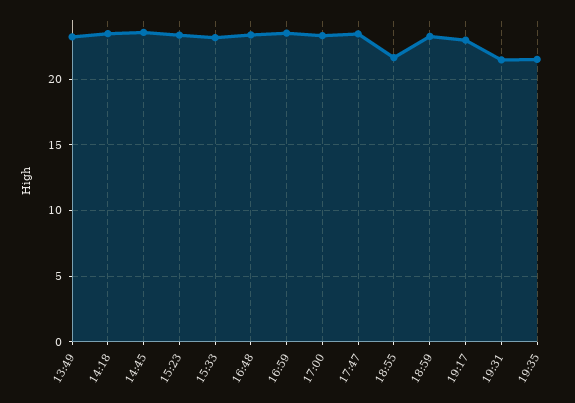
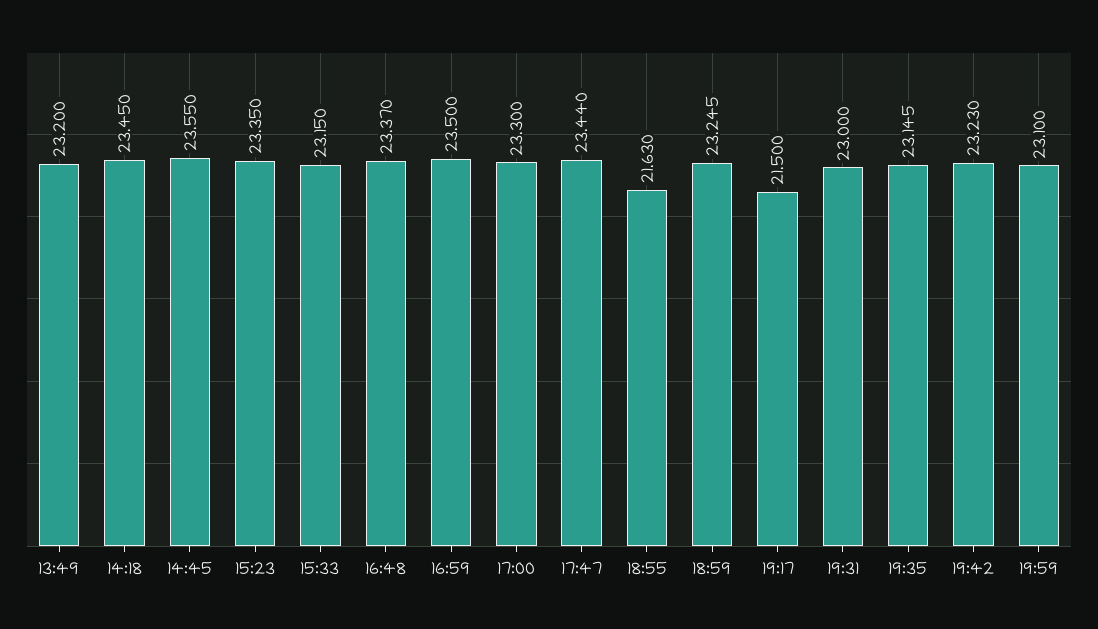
19:17: 23 -> 21.5
19:31: 21.5 -> 23
19:35: 21.5 -> 23.145
19:42: none -> 23.23
19:59: none -> 23.1

